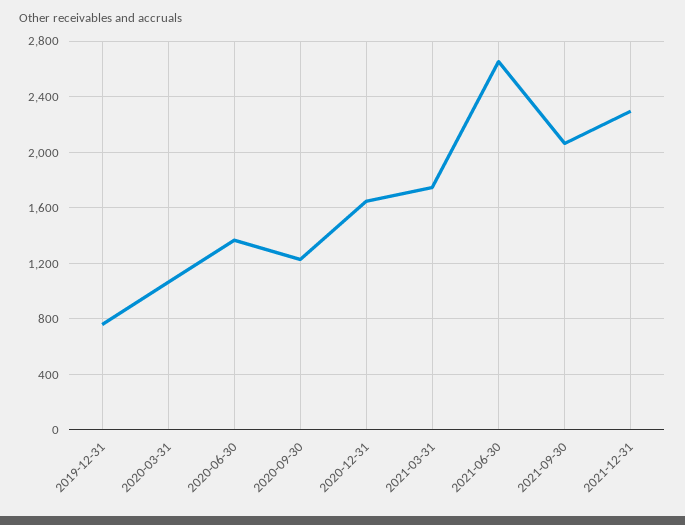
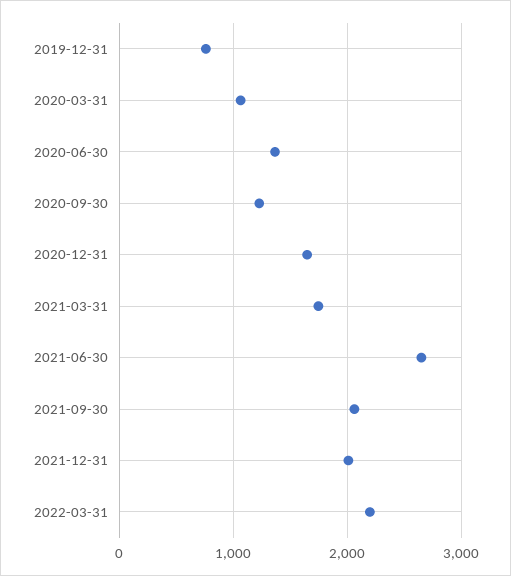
2021-12-31: 2300 -> 2000
2022-03-31: none -> 2200

